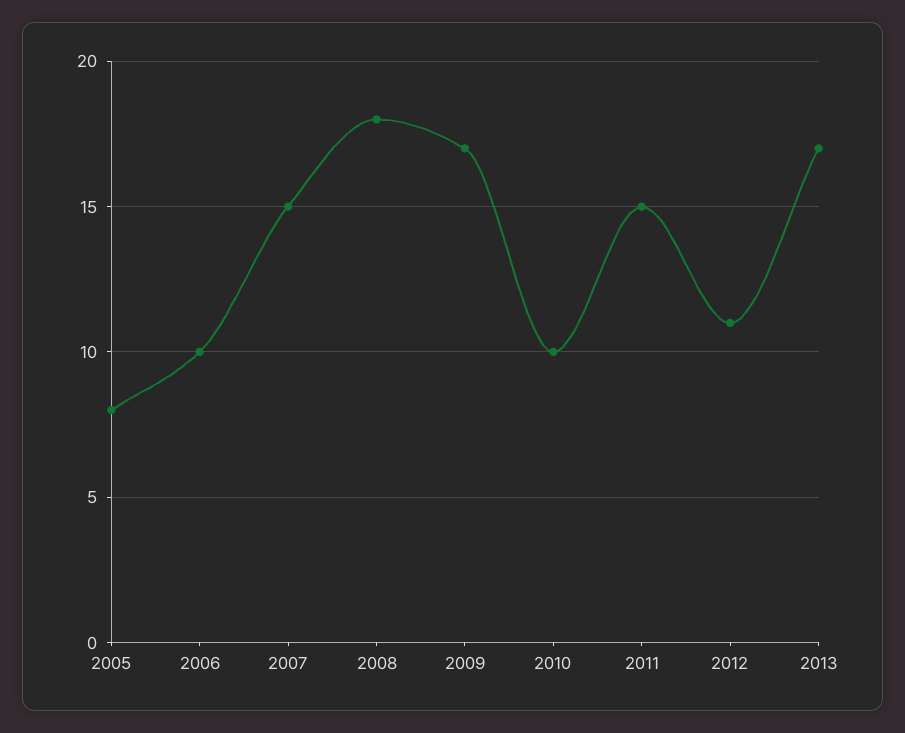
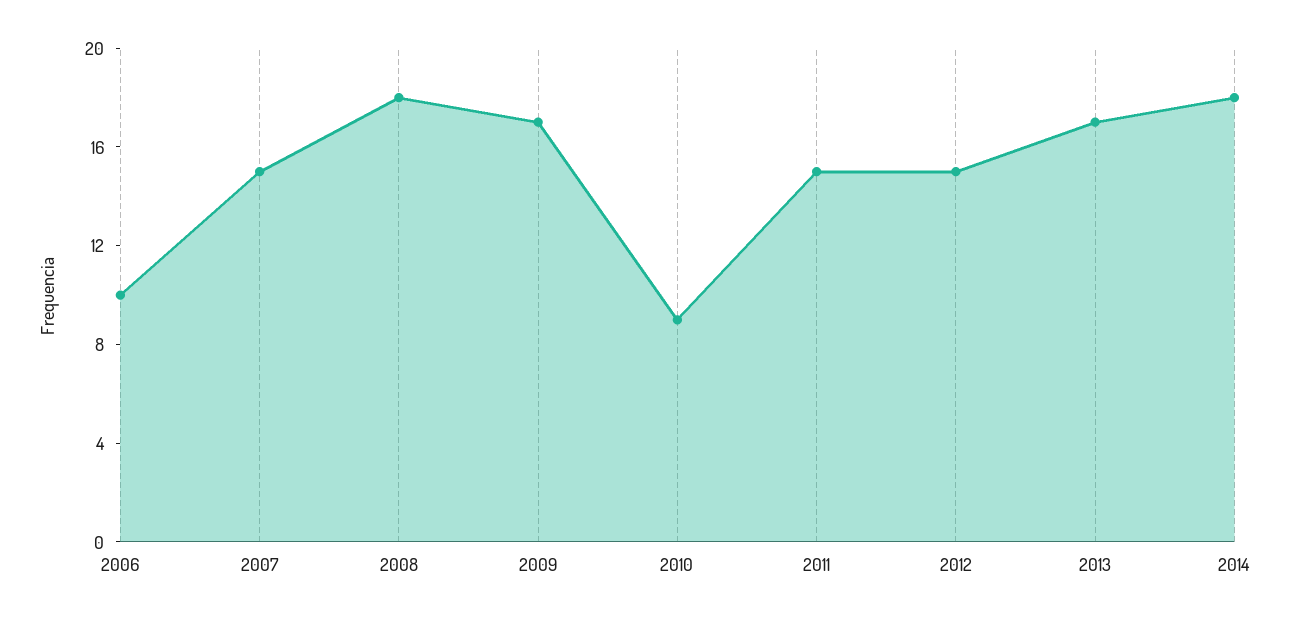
2005: 8 -> none
2010: 10 -> 9
2012: 11 -> 15
2014: none -> 18

